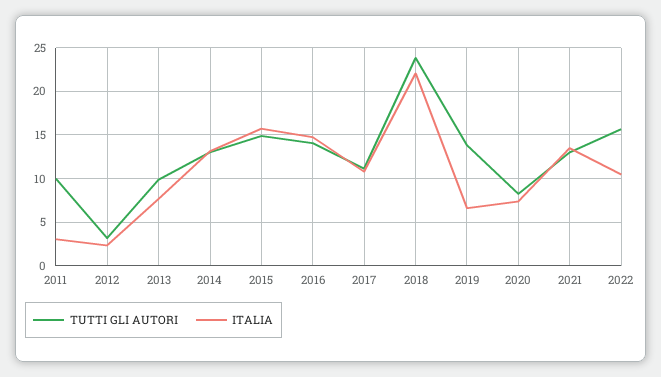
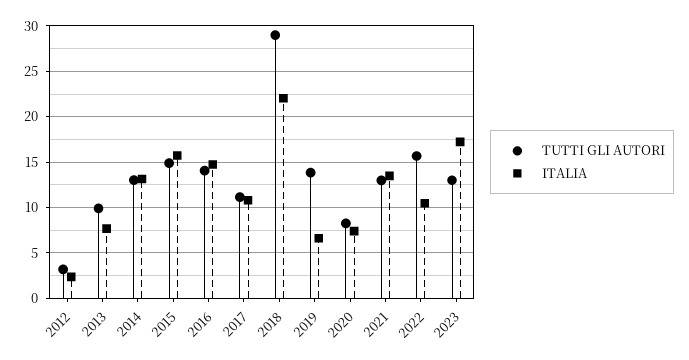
TUTTI GLI AUTORI, 2011: 10 -> none
ITALIA, 2011: 3 -> none
TUTTI GLI AUTORI, 2018: 24 -> 29
TUTTI GLI AUTORI, 2023: none -> 13
ITALIA, 2023: none -> 17

